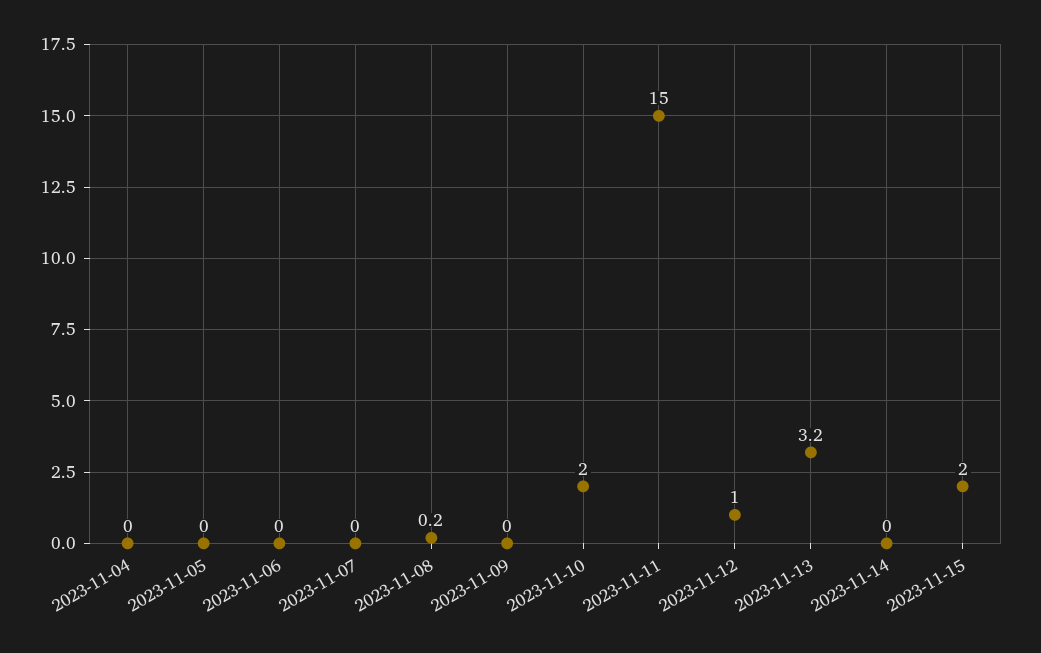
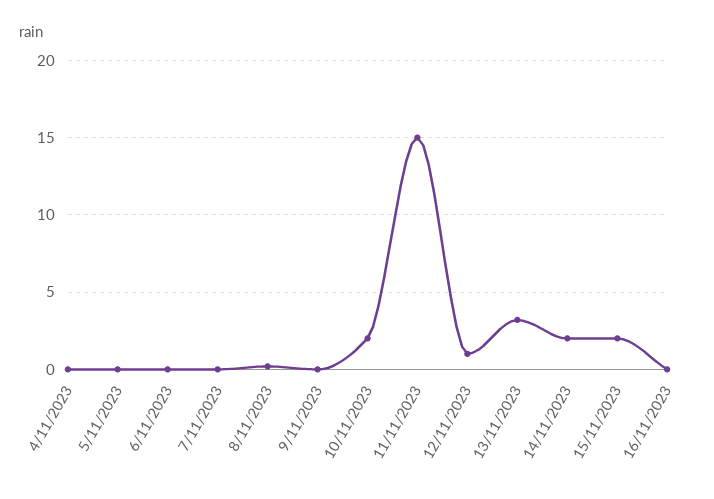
2023-11-14: 0 -> 2
16/11/2023: none -> 0

